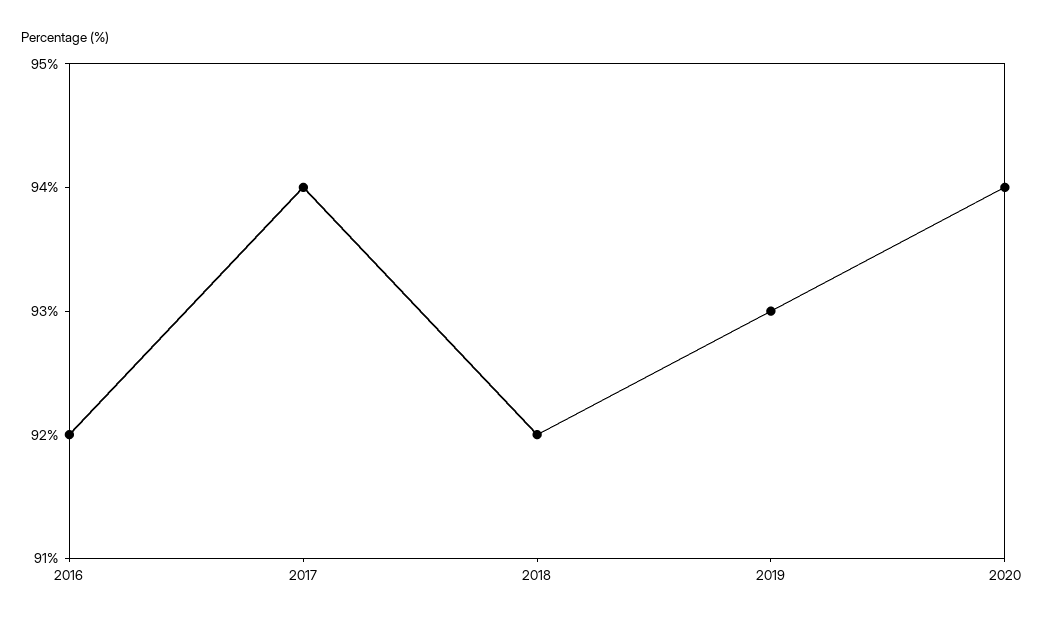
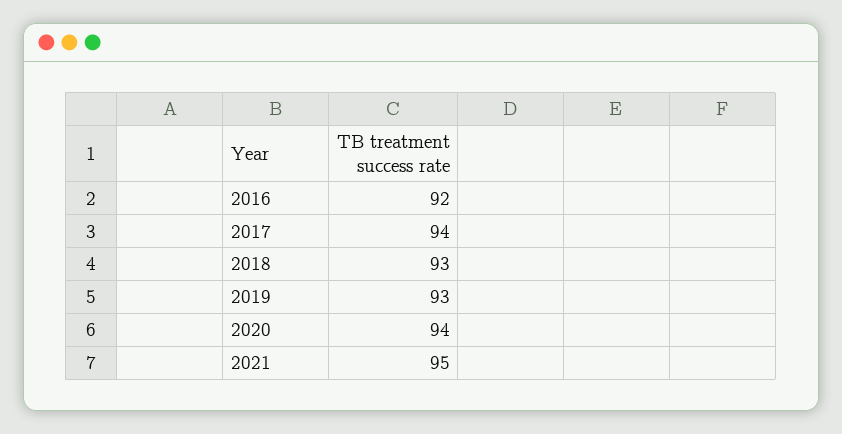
2018: 92 -> 93
2021: none -> 95

